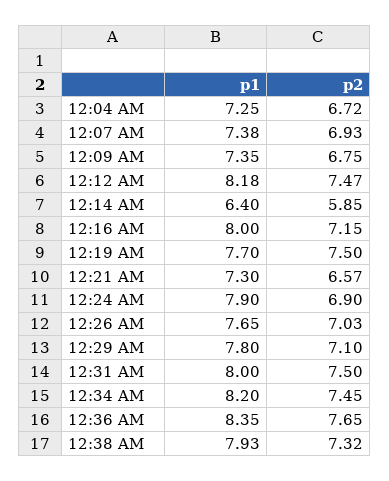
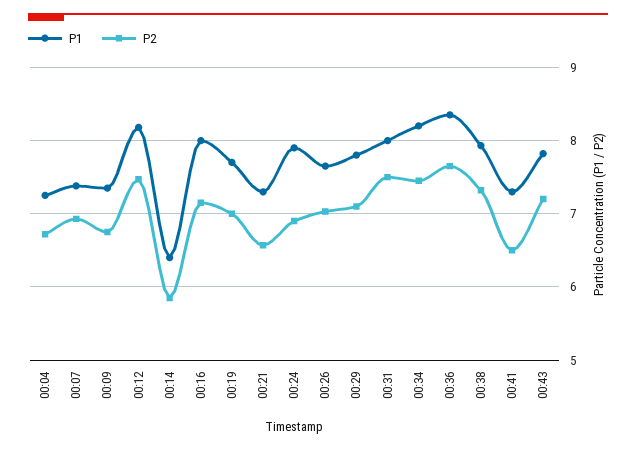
p2, 12:19 AM: 7.5 -> 7
p1, 00:41: none -> 7.3
p2, 00:41: none -> 6.5
p1, 00:43: none -> 7.8
p2, 00:43: none -> 7.2

